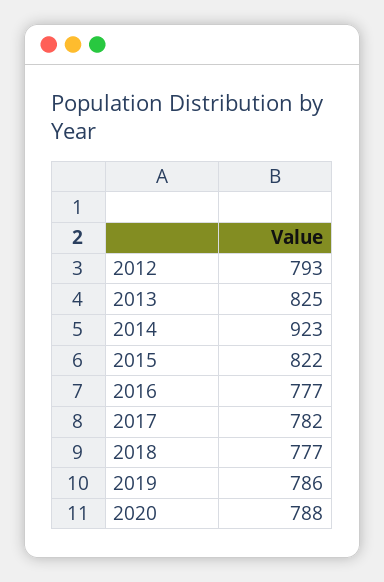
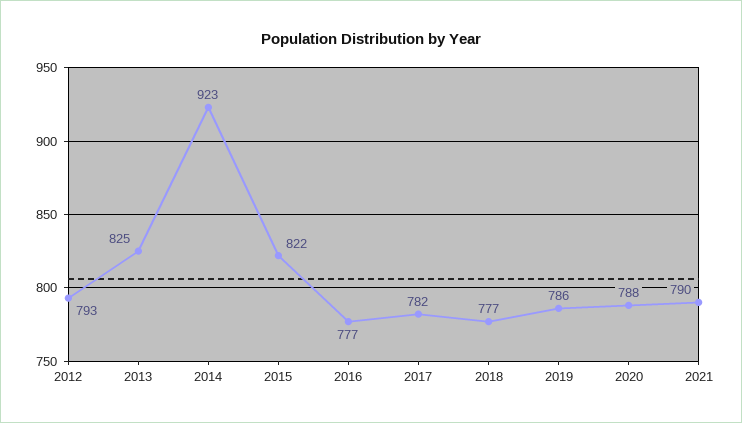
2021: none -> 790

